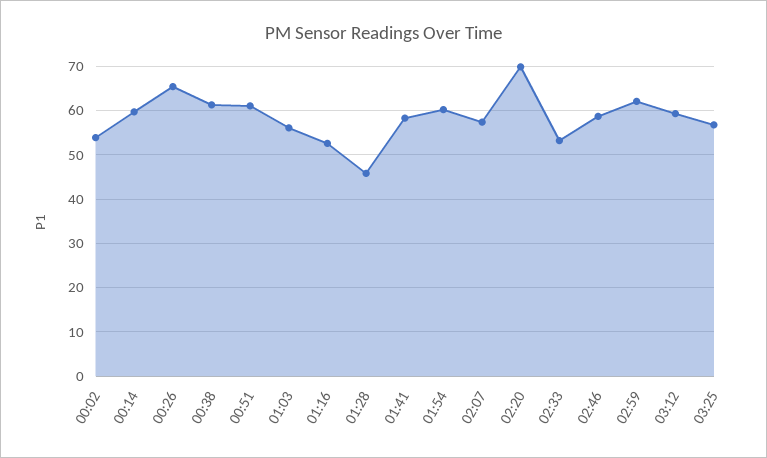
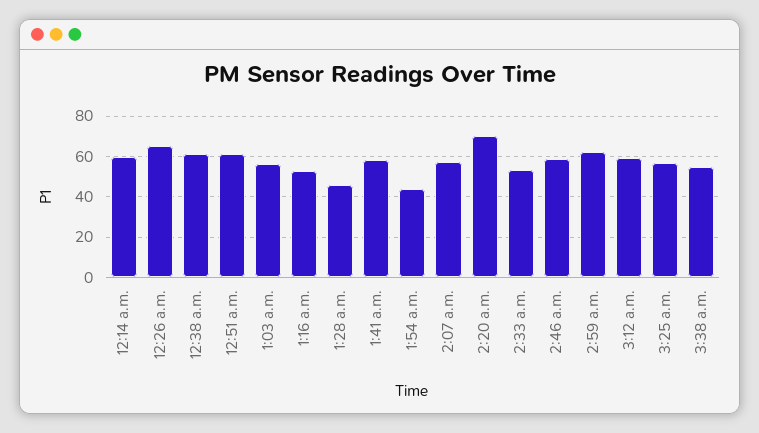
00:02: 54 -> none
01:54: 60 -> 45
3:38 a.m.: none -> 55

